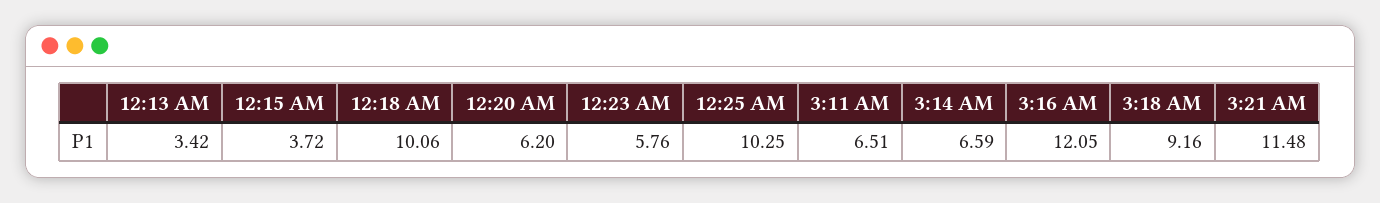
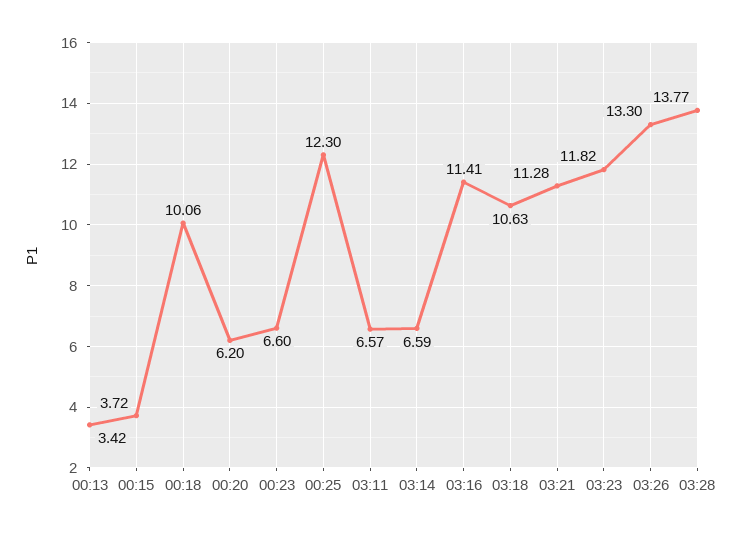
12:23 AM: 5.76 -> 6.6
12:25 AM: 10.25 -> 12.3
3:11 AM: 6.51 -> 6.57
3:16 AM: 12.05 -> 11.41
3:18 AM: 9.16 -> 10.63
3:21 AM: 11.48 -> 11.28
03:23: none -> 11.82
03:26: none -> 13.3
03:28: none -> 13.77

